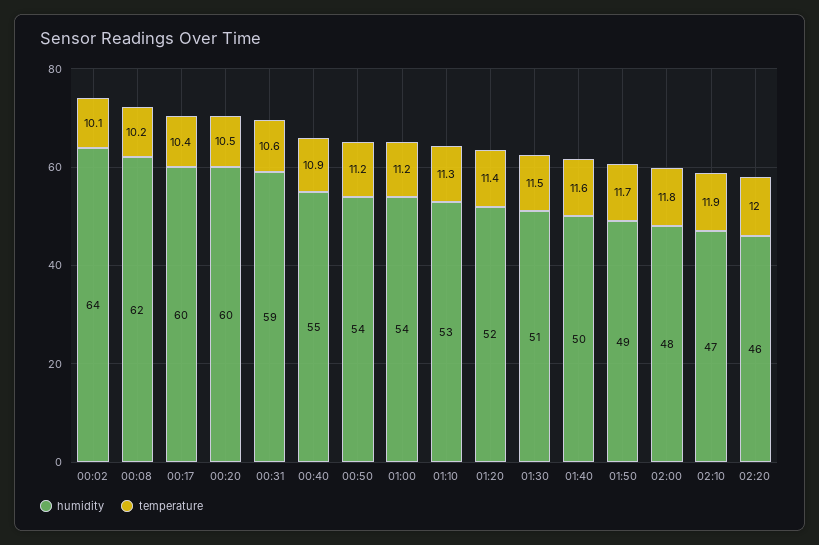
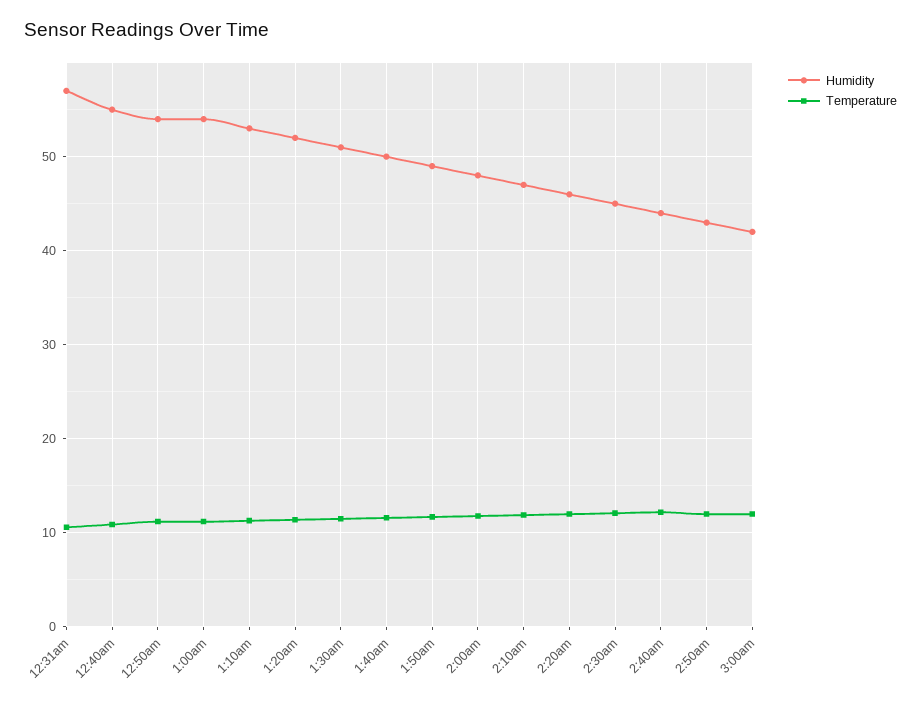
humidity, 00:02: 64 -> none
temperature, 00:02: 10.1 -> none
humidity, 00:08: 62 -> none
temperature, 00:08: 10.2 -> none
humidity, 00:17: 60 -> none
temperature, 00:17: 10.4 -> none
humidity, 00:20: 60 -> none
temperature, 00:20: 10.5 -> none
humidity, 00:31: 59 -> 57
humidity, 2:30am: none -> 45
temperature, 2:30am: none -> 12
humidity, 2:40am: none -> 44
temperature, 2:40am: none -> 12
humidity, 2:50am: none -> 43
temperature, 2:50am: none -> 12
humidity, 3:00am: none -> 42
temperature, 3:00am: none -> 12

